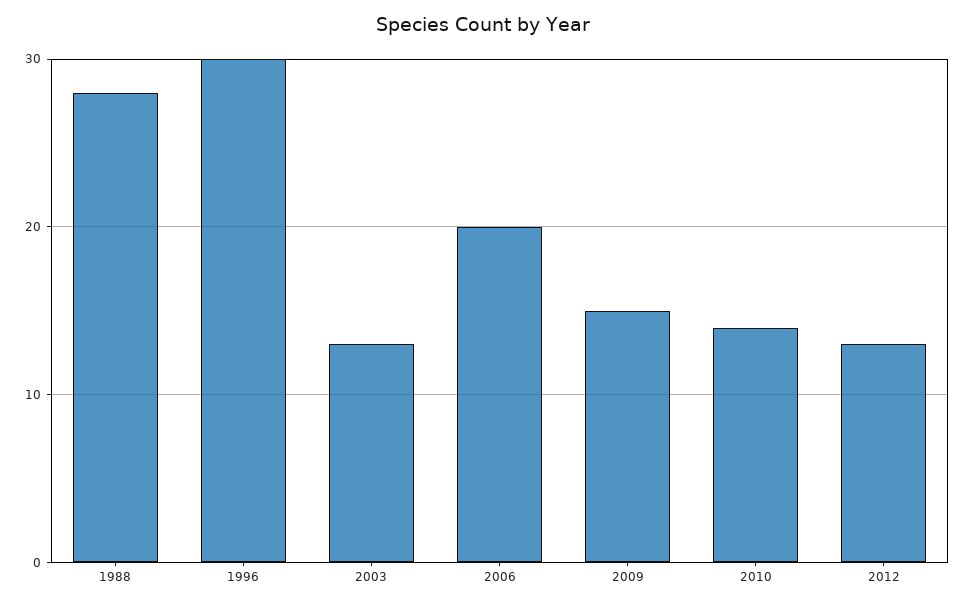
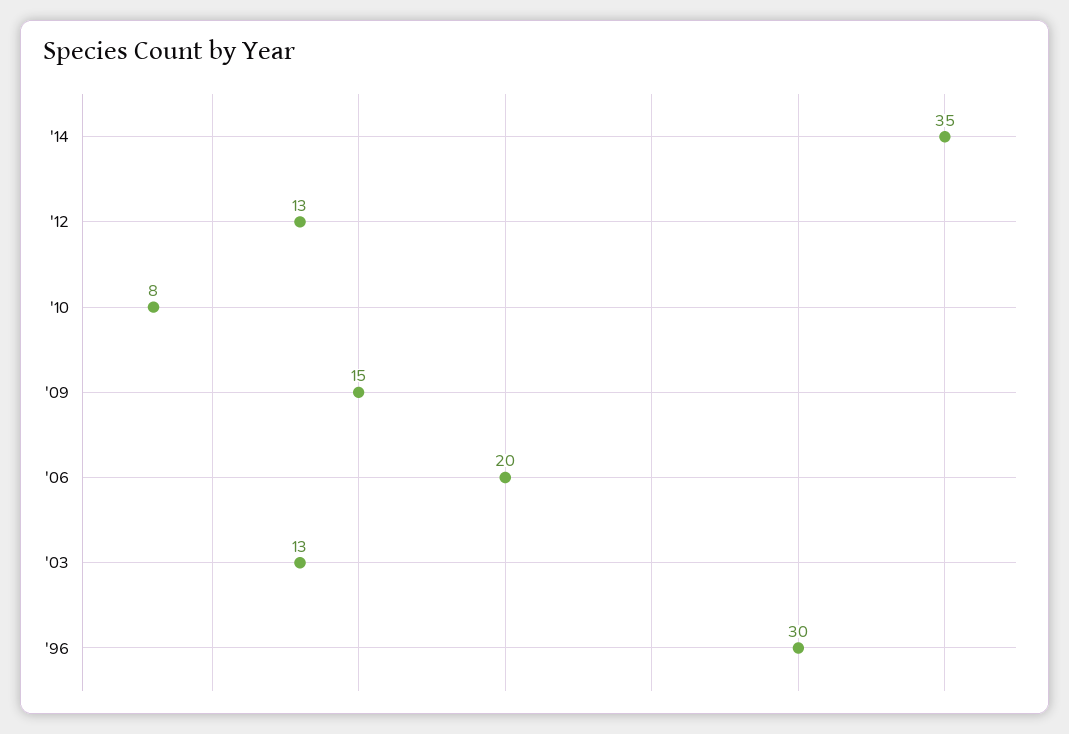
1988: 28 -> none
2010: 14 -> 8
'14: none -> 35

